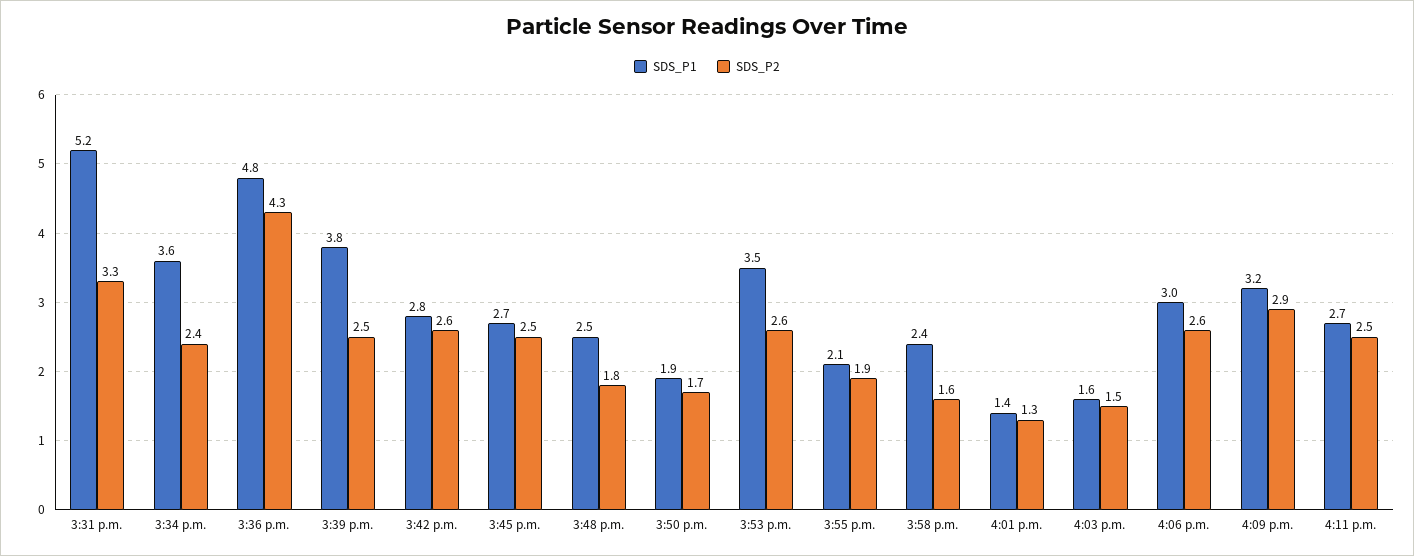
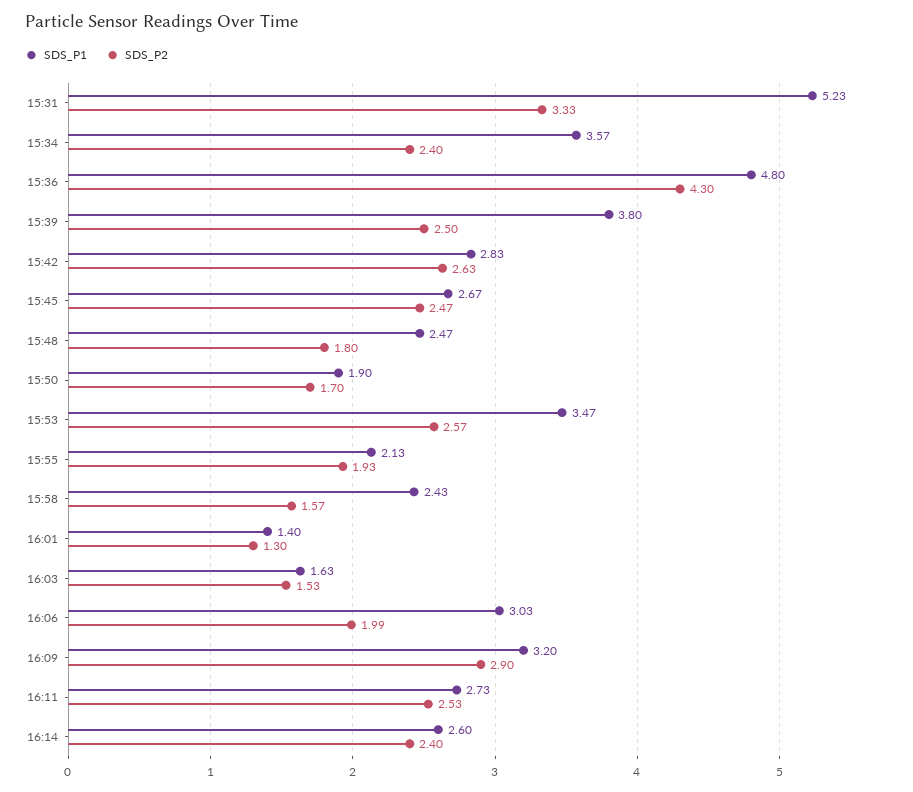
SDS_P2, 4:06 p.m.: 2.6 -> 1.99
SDS_P1, 16:14: none -> 2.6
SDS_P2, 16:14: none -> 2.4

